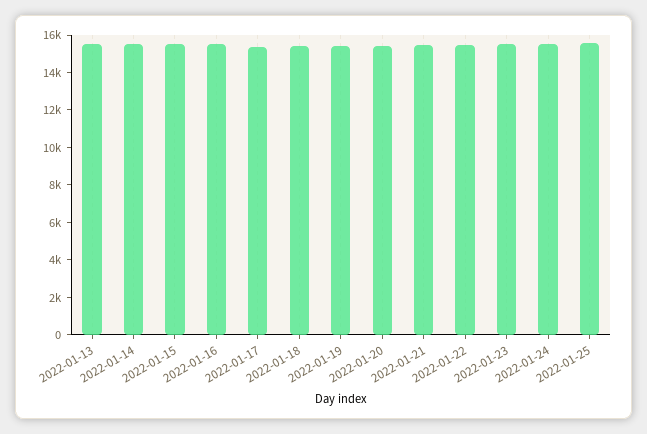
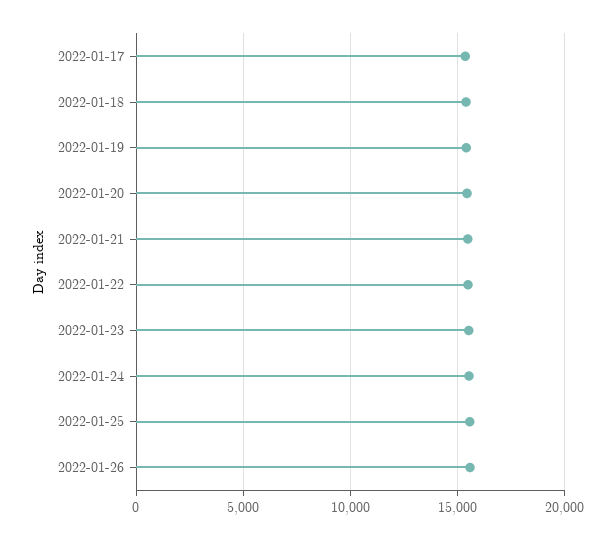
2022-01-13: 15500 -> none
2022-01-14: 15500 -> none
2022-01-15: 15500 -> none
2022-01-16: 15500 -> none
2022-01-26: none -> 15500

